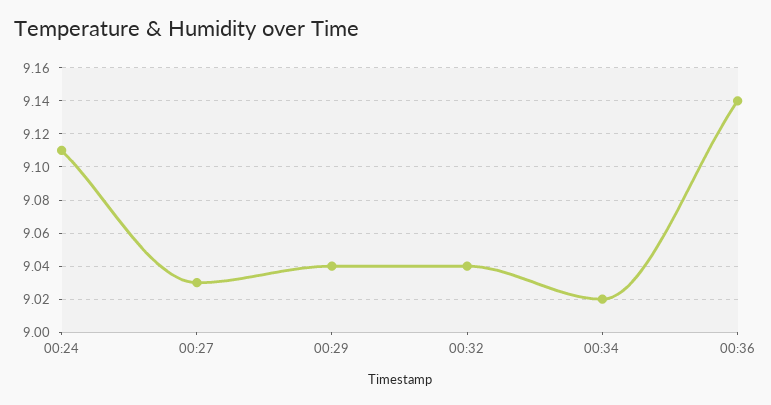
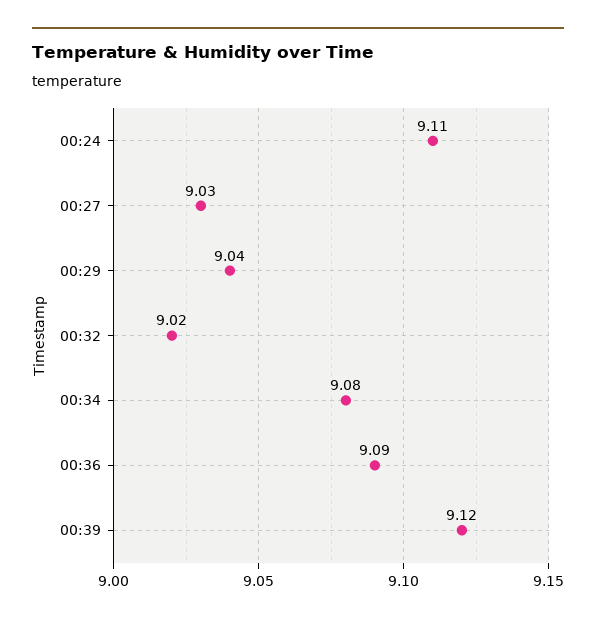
00:32: 9.04 -> 9.02
00:34: 9.02 -> 9.08
00:36: 9.14 -> 9.09
00:39: none -> 9.12

